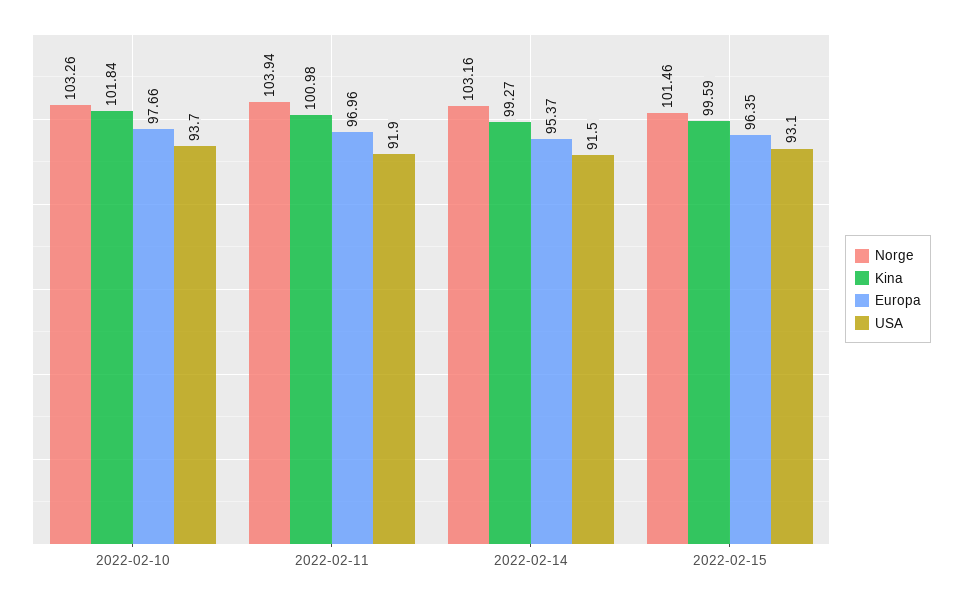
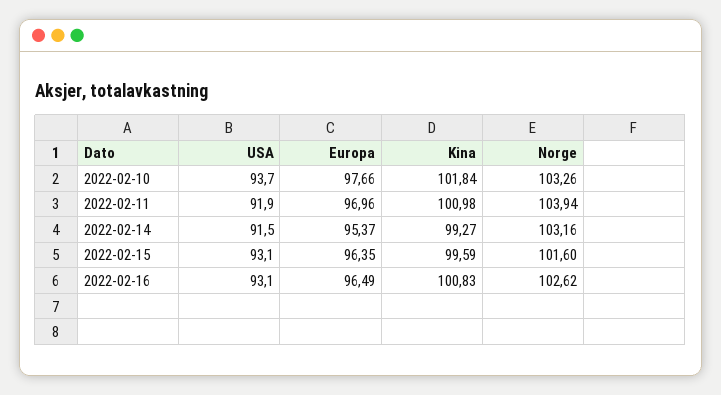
Norge, 2022-02-15: 101.46 -> 101.6
USA, 2022-02-16: none -> 93.1
Europa, 2022-02-16: none -> 96.49
Kina, 2022-02-16: none -> 100.83
Norge, 2022-02-16: none -> 102.62

